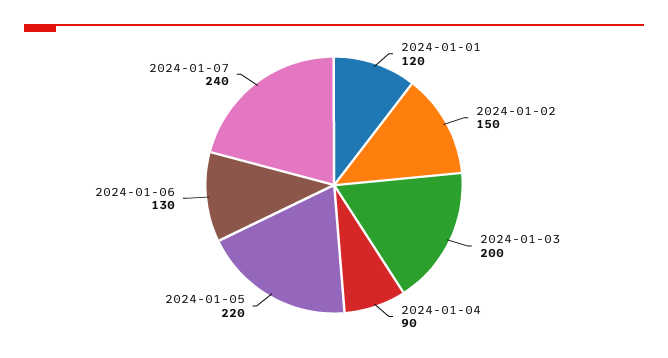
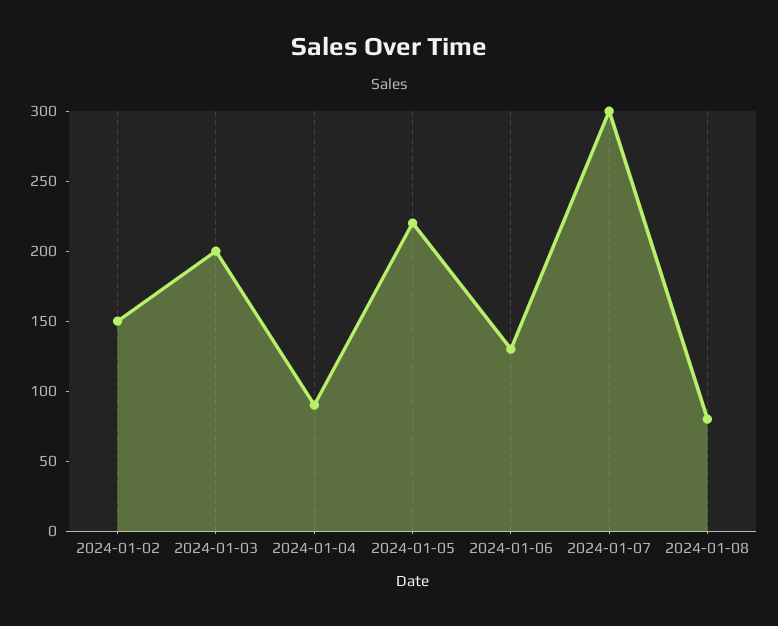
2024-01-01: 120 -> none
2024-01-07: 240 -> 300
2024-01-08: none -> 80

